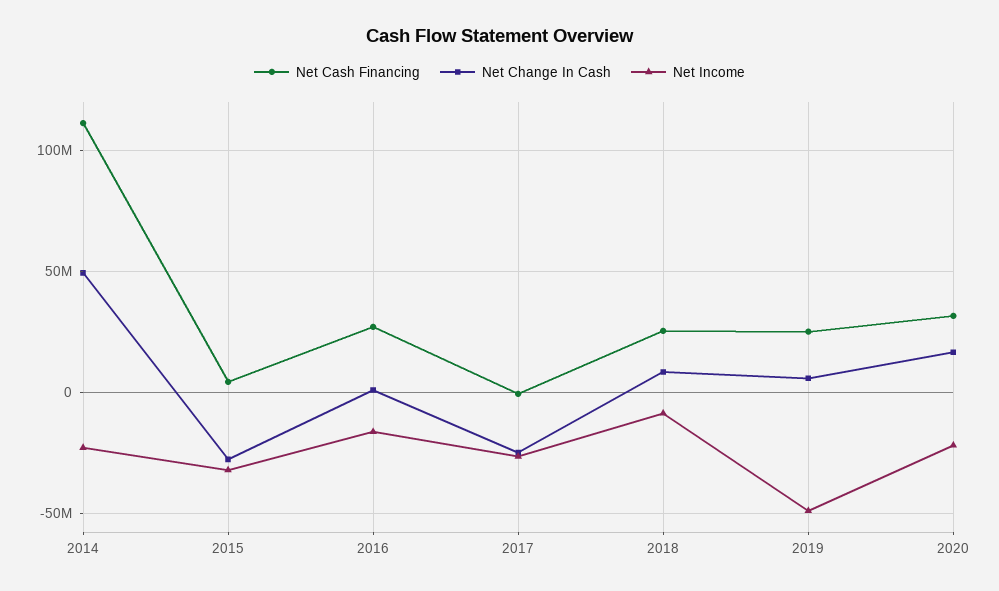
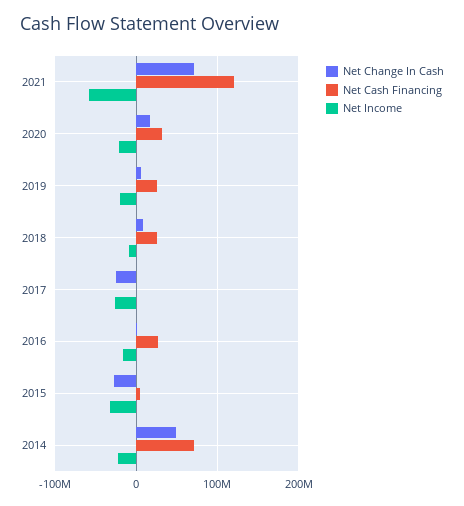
Net Cash Financing, 2014: 110000000 -> 70000000
Net Income, 2019: -50000000 -> -20000000
Net Change In Cash, 2021: none -> 70000000
Net Cash Financing, 2021: none -> 120000000
Net Income, 2021: none -> -60000000

